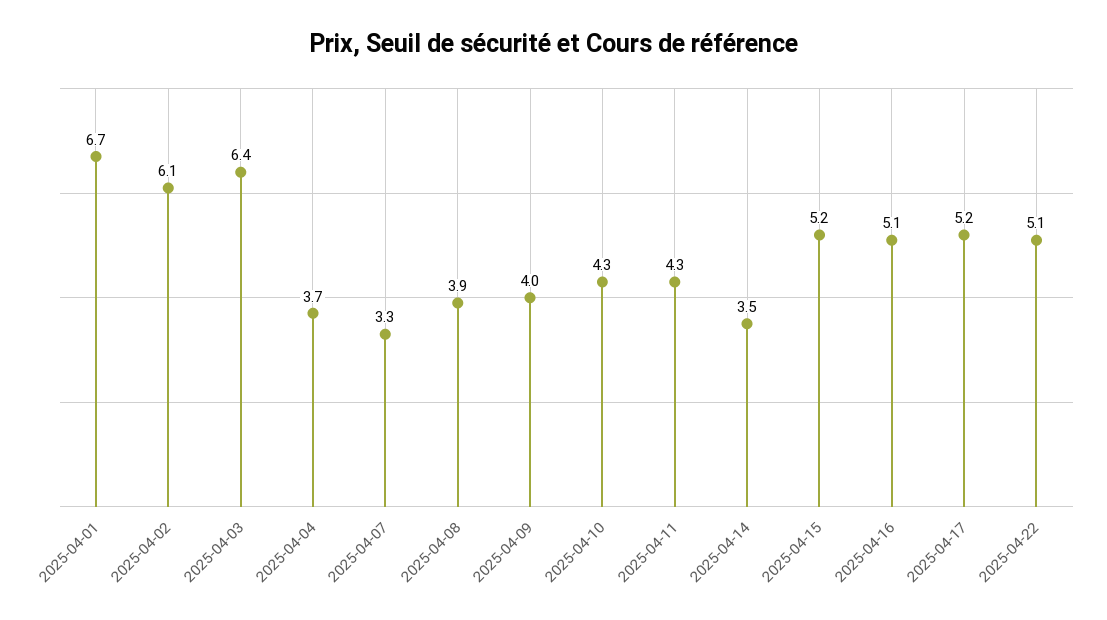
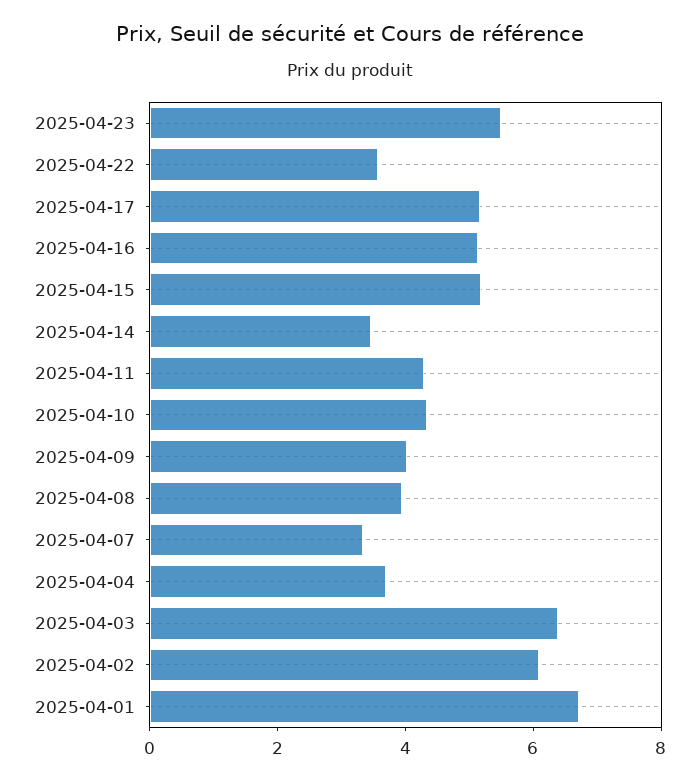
2025-04-22: 5.1 -> 3.5
2025-04-23: none -> 5.5

